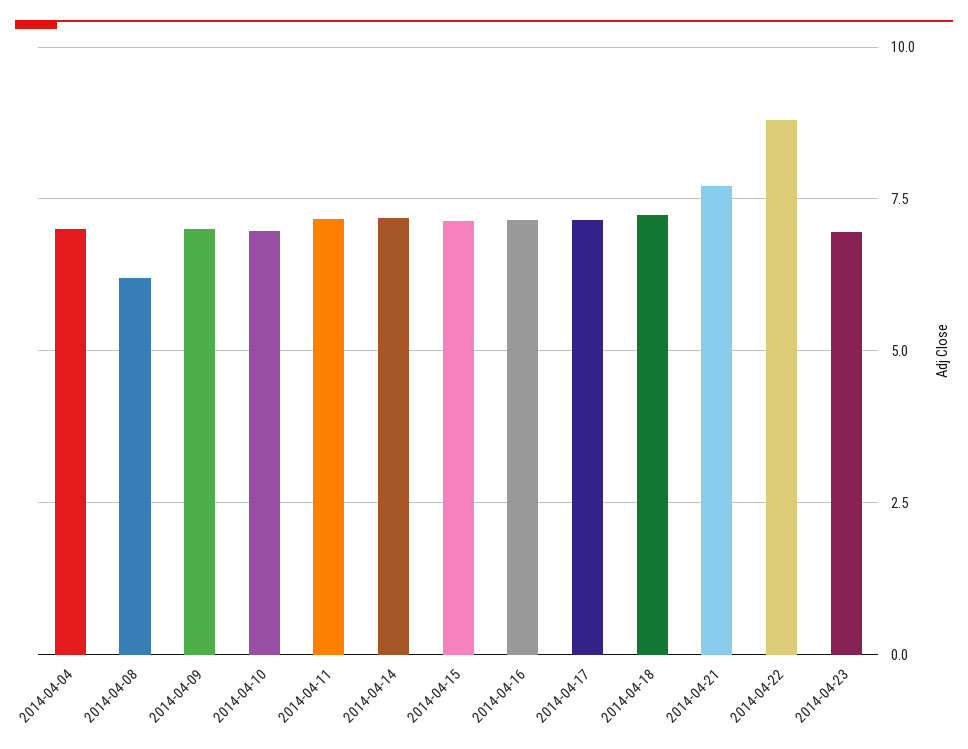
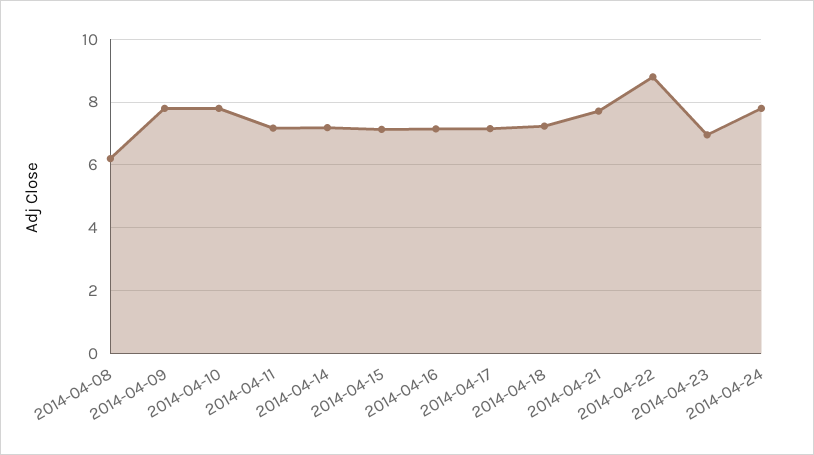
2014-04-04: 7 -> none
2014-04-09: 7 -> 7.8
2014-04-10: 7 -> 7.8
2014-04-24: none -> 7.8

